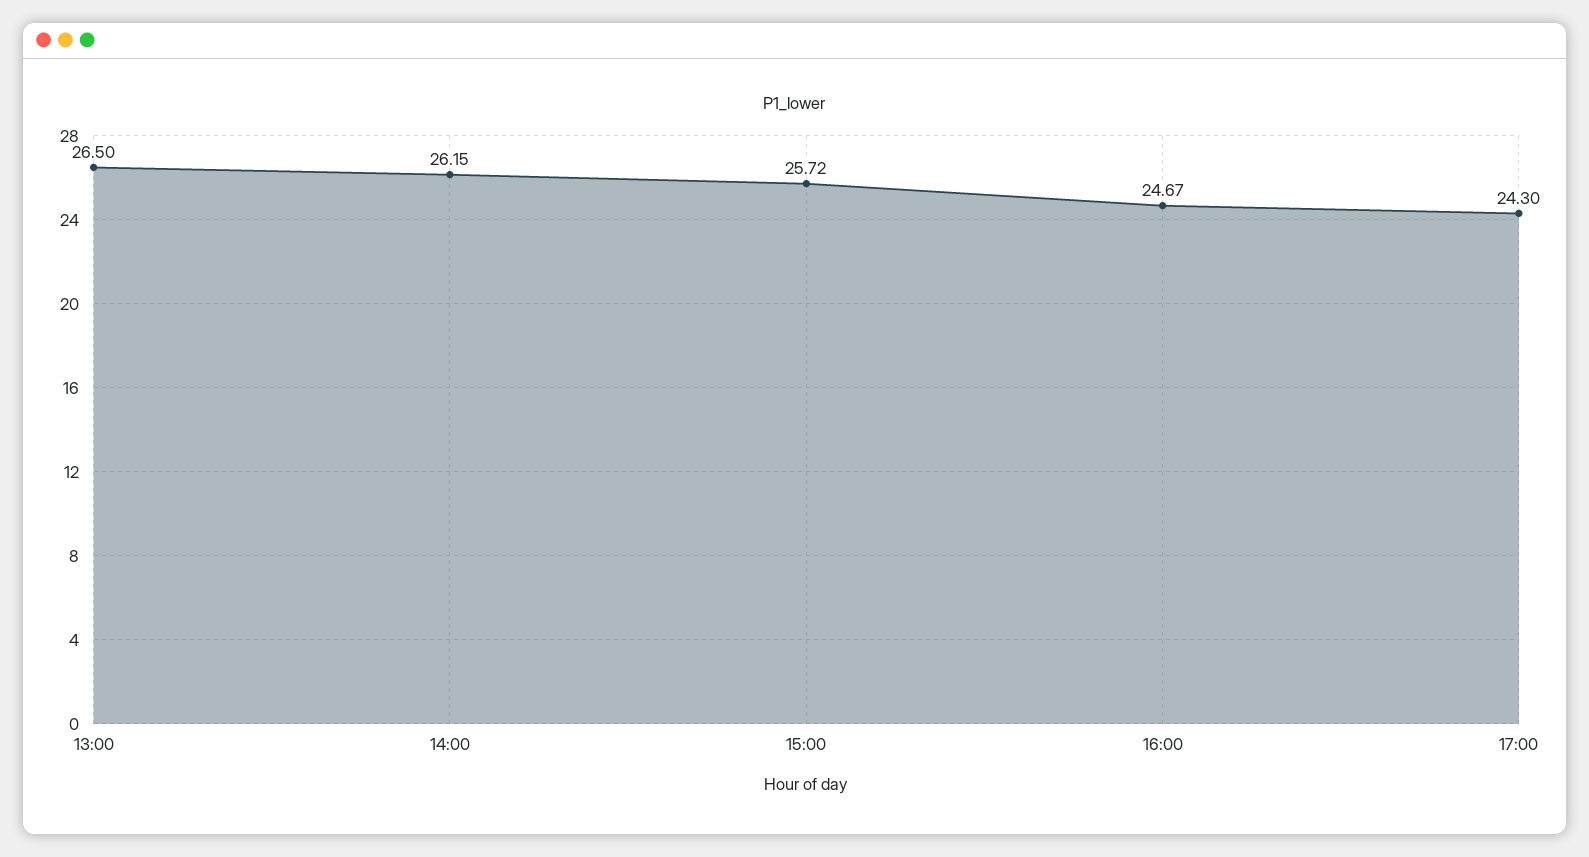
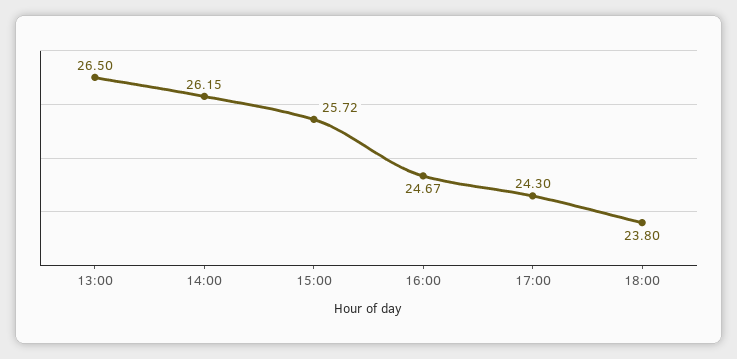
18:00: none -> 23.8

